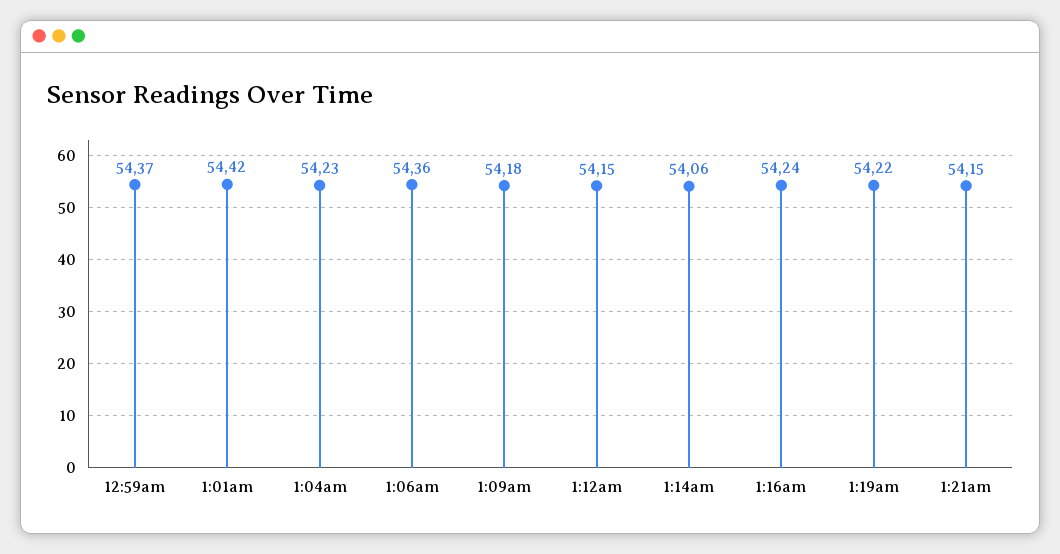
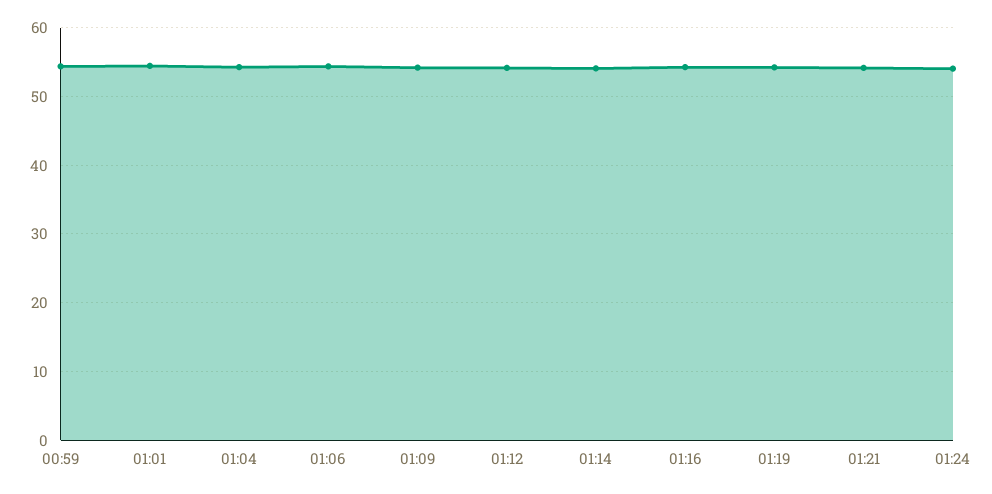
01:24: none -> 54

